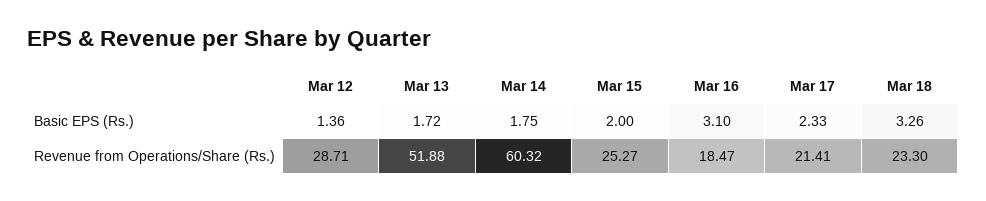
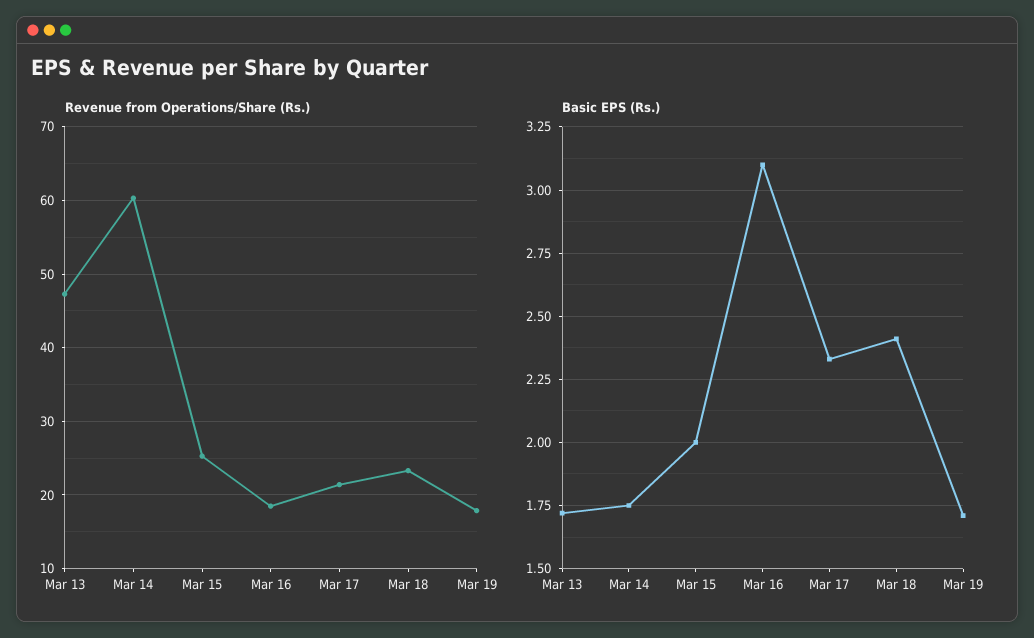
Basic EPS (Rs.), Mar 12: 1.36 -> none
Basic EPS (Rs.), Mar 18: 3.26 -> 2.4
Revenue from Operations/Share (Rs.), Mar 12: 28.71 -> none
Revenue from Operations/Share (Rs.), Mar 13: 51.88 -> 47
Revenue from Operations/Share (Rs.), Mar 19: none -> 18
Basic EPS (Rs.), Mar 19: none -> 1.7

